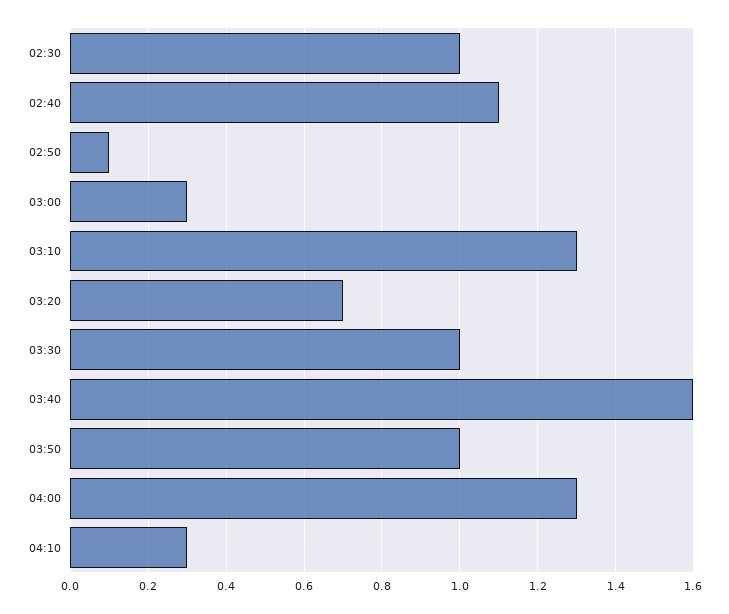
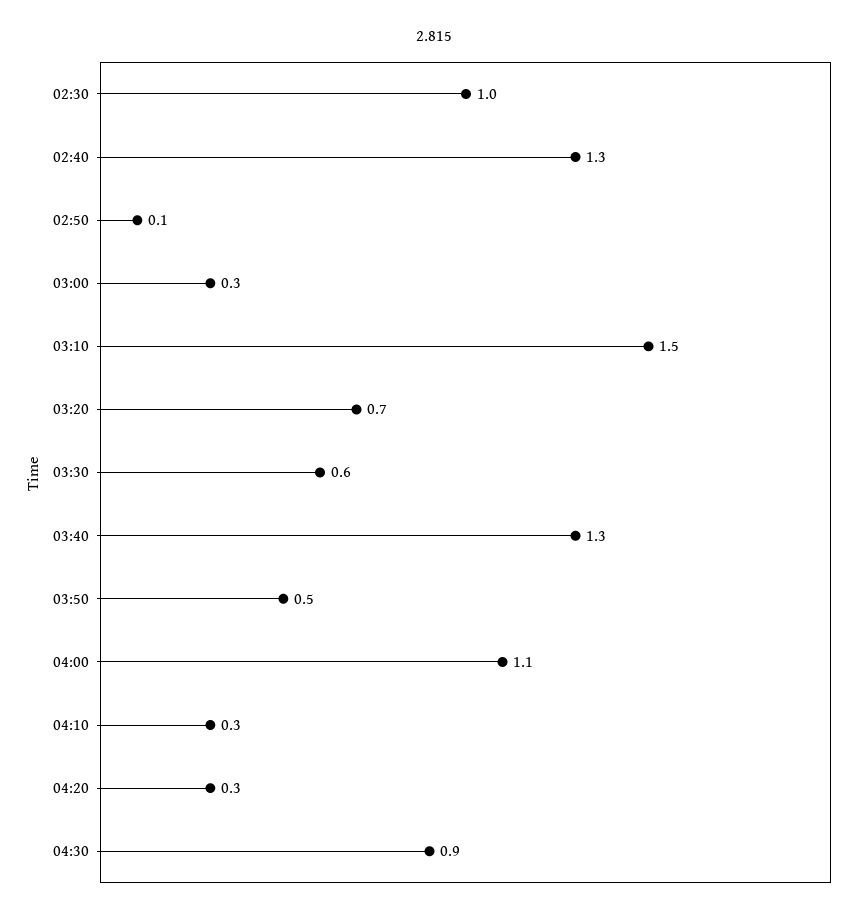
02:40: 1.1 -> 1.3
03:10: 1.3 -> 1.5
03:30: 1 -> 0.6
03:40: 1.6 -> 1.3
03:50: 1 -> 0.5
04:00: 1.3 -> 1.1
04:20: none -> 0.3
04:30: none -> 0.9

